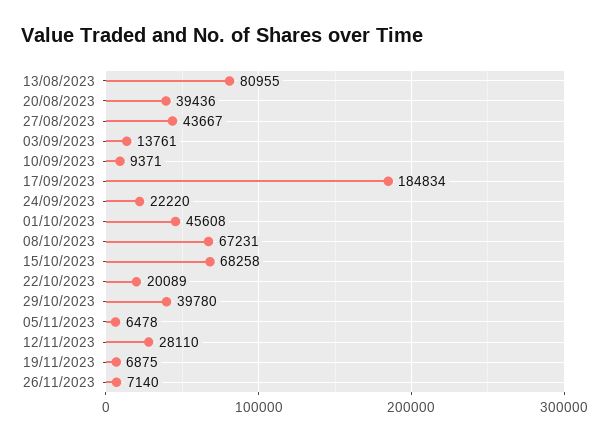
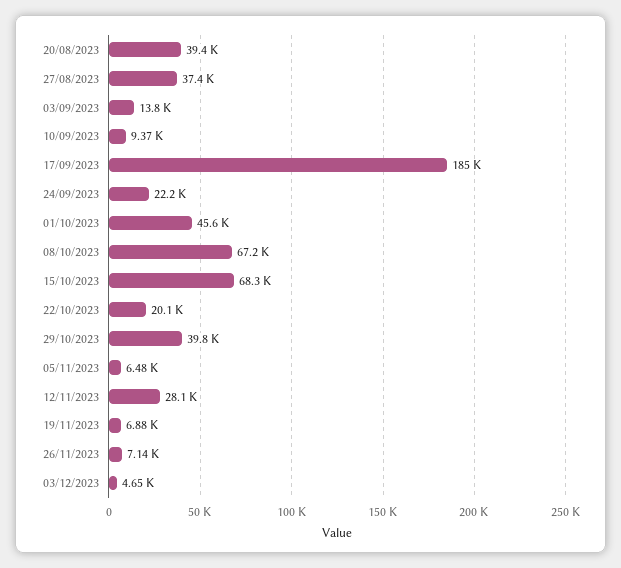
13/08/2023: 80955 -> none
27/08/2023: 43667 -> 37400
03/12/2023: none -> 4650

